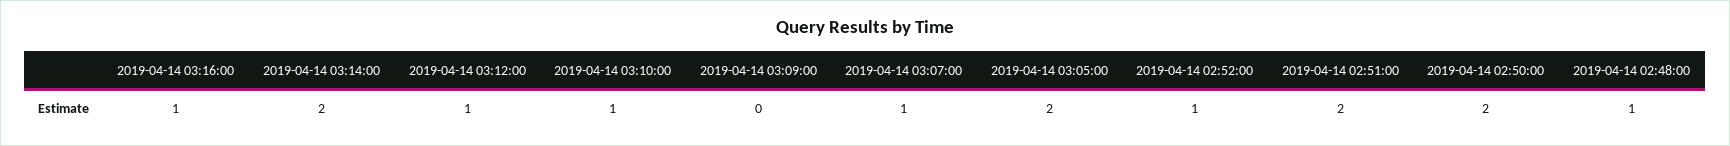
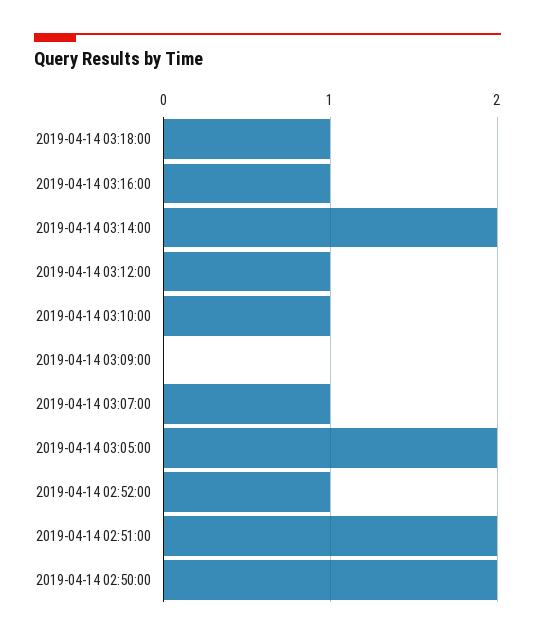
2019-04-14 02:48:00: 1 -> none
2019-04-14 03:18:00: none -> 1

